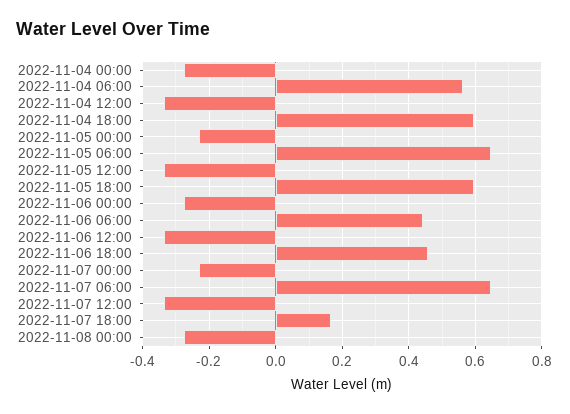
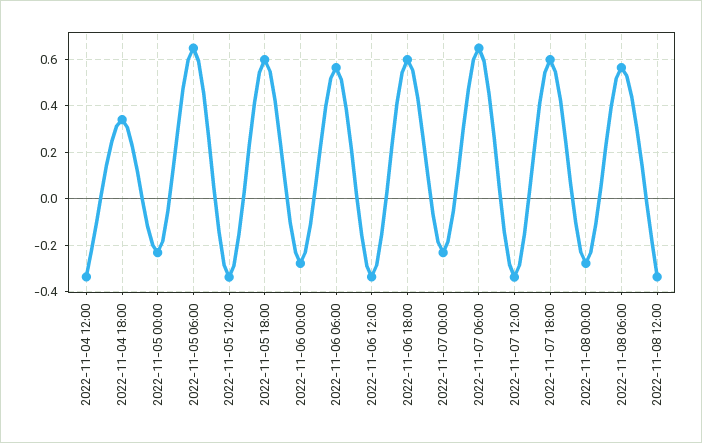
2022-11-04 00:00: -0.28 -> none
2022-11-04 06:00: 0.56 -> none
2022-11-04 18:00: 0.6 -> 0.35
2022-11-06 06:00: 0.44 -> 0.55
2022-11-06 18:00: 0.46 -> 0.6
2022-11-07 18:00: 0.16 -> 0.6
2022-11-08 06:00: none -> 0.55
2022-11-08 12:00: none -> -0.35

